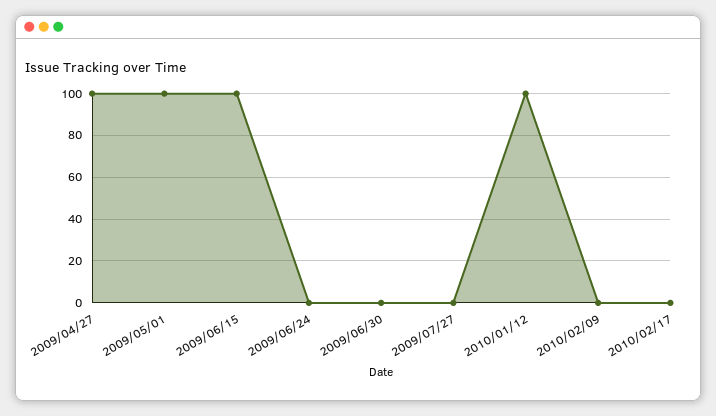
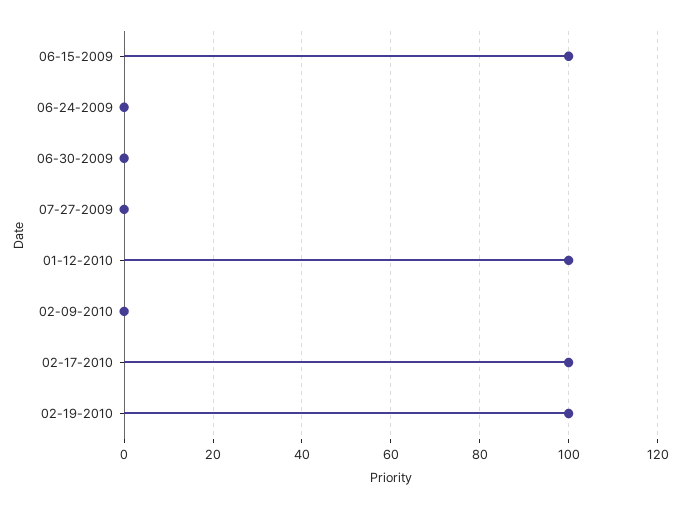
2009/04/27: 100 -> none
2009/05/01: 100 -> none
2010/02/17: 0 -> 100
02-19-2010: none -> 100

